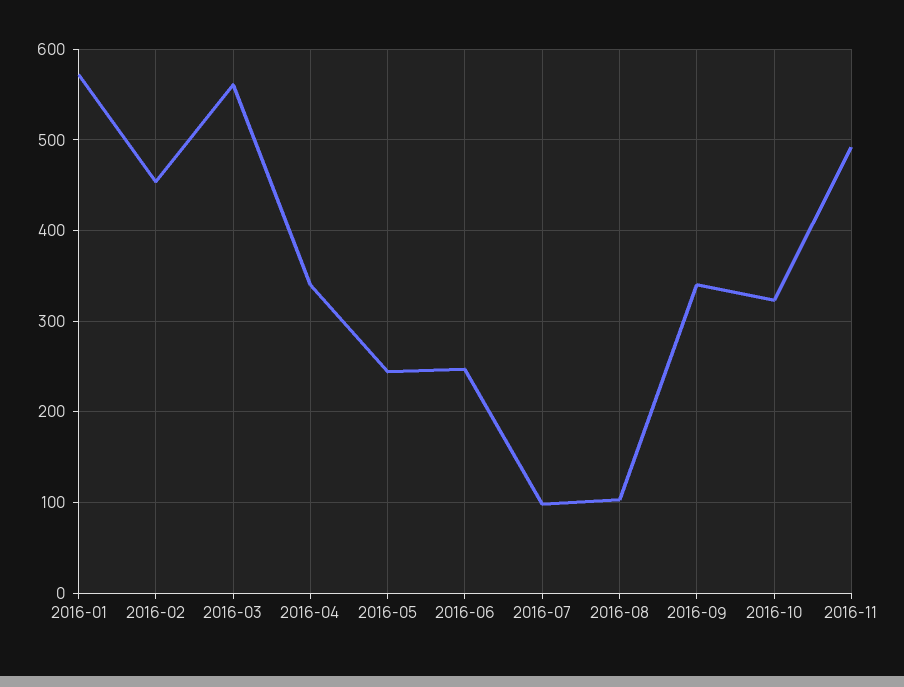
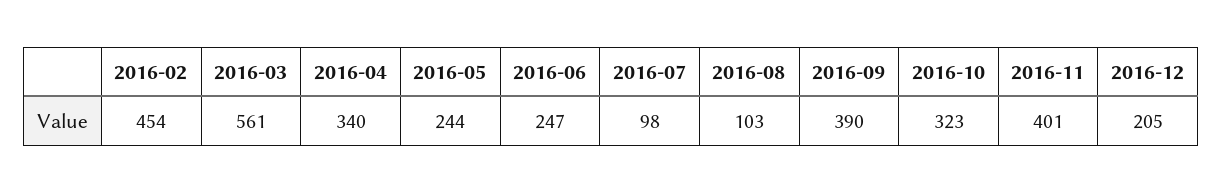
2016-01: 570 -> none
2016-09: 340 -> 390
2016-11: 490 -> 401
2016-12: none -> 205

